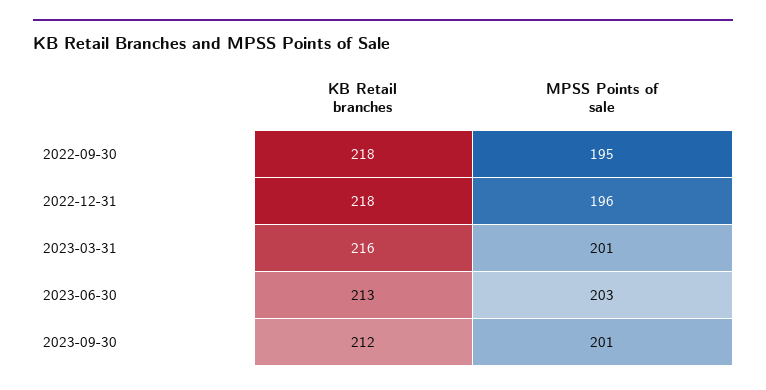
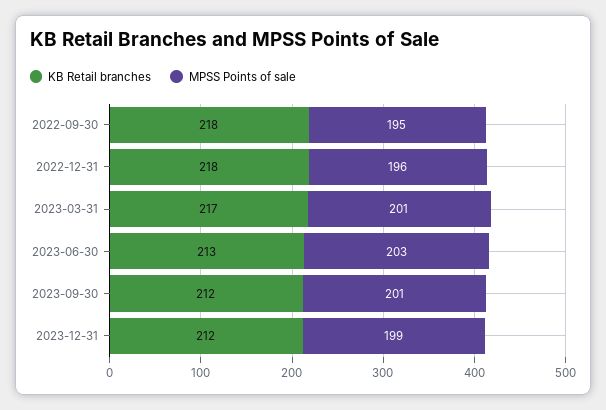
KB Retail branches, 2023-03-31: 216 -> 217
KB Retail branches, 2023-12-31: none -> 212
MPSS Points of sale, 2023-12-31: none -> 199

